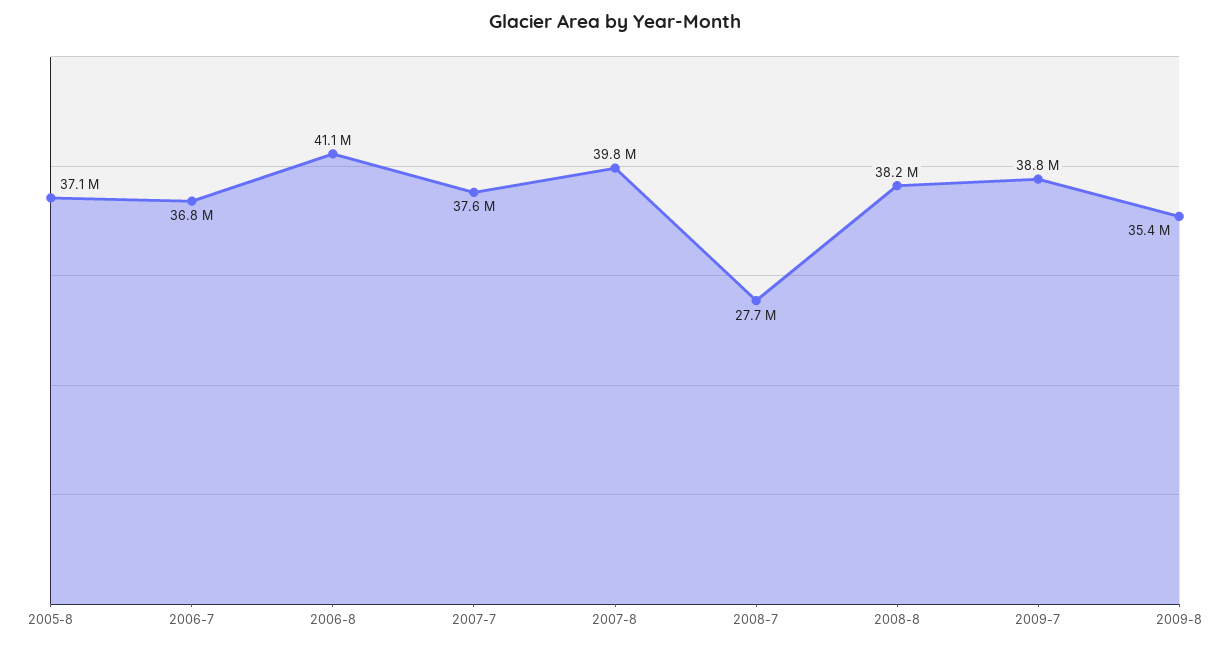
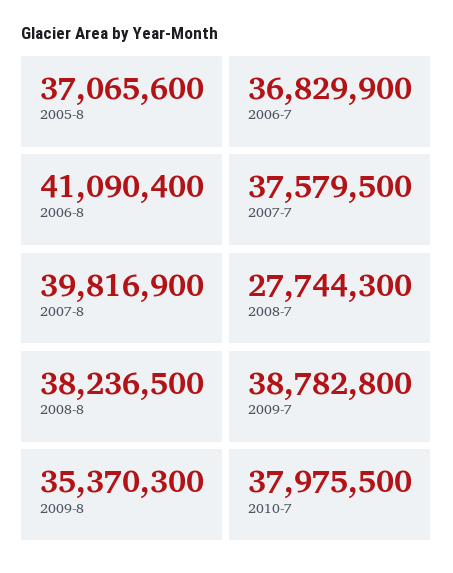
2010-7: none -> 37975500

